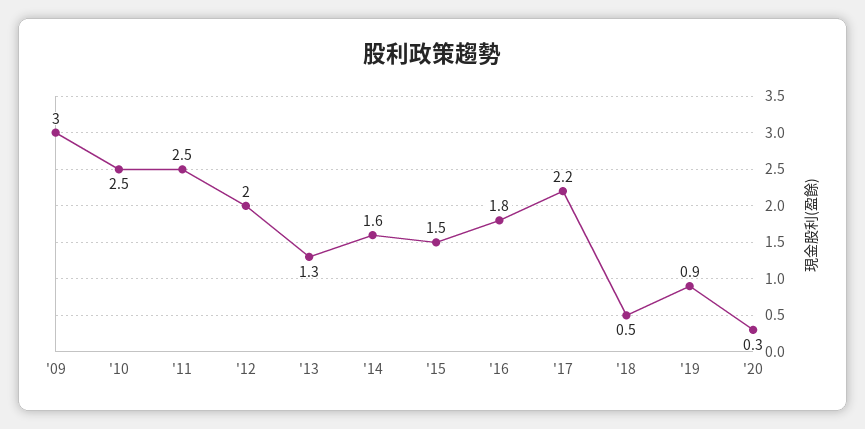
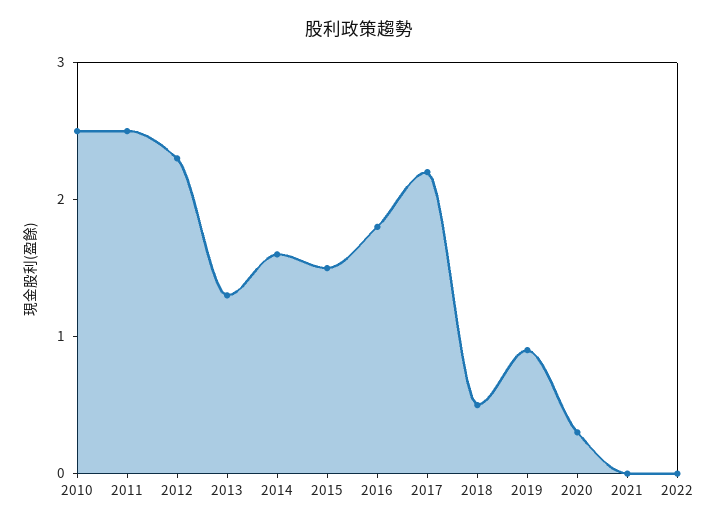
'09: 3 -> none
'12: 2 -> 2.3
2021: none -> 0
2022: none -> 0

